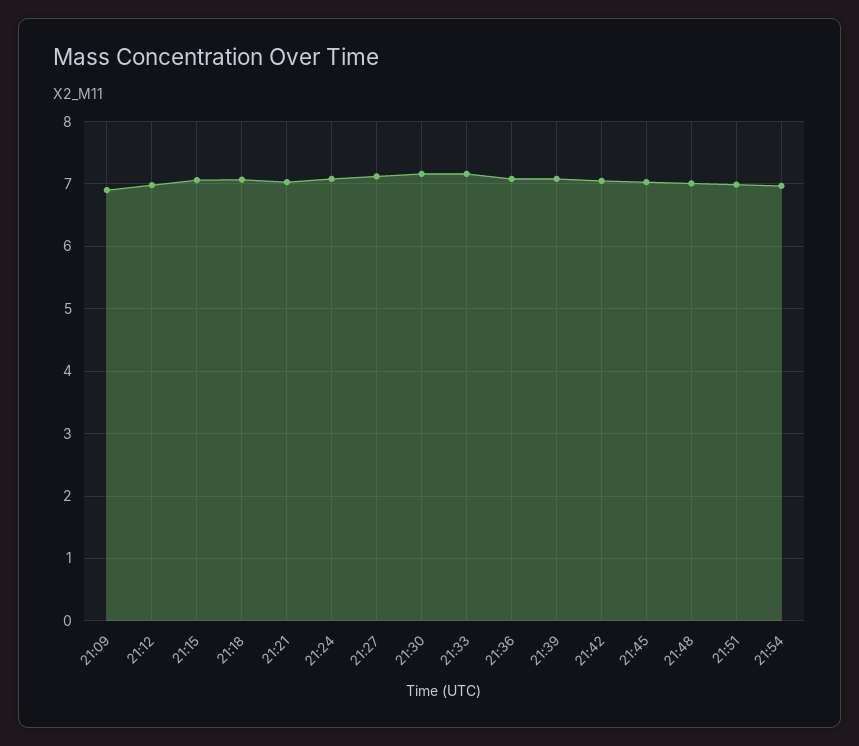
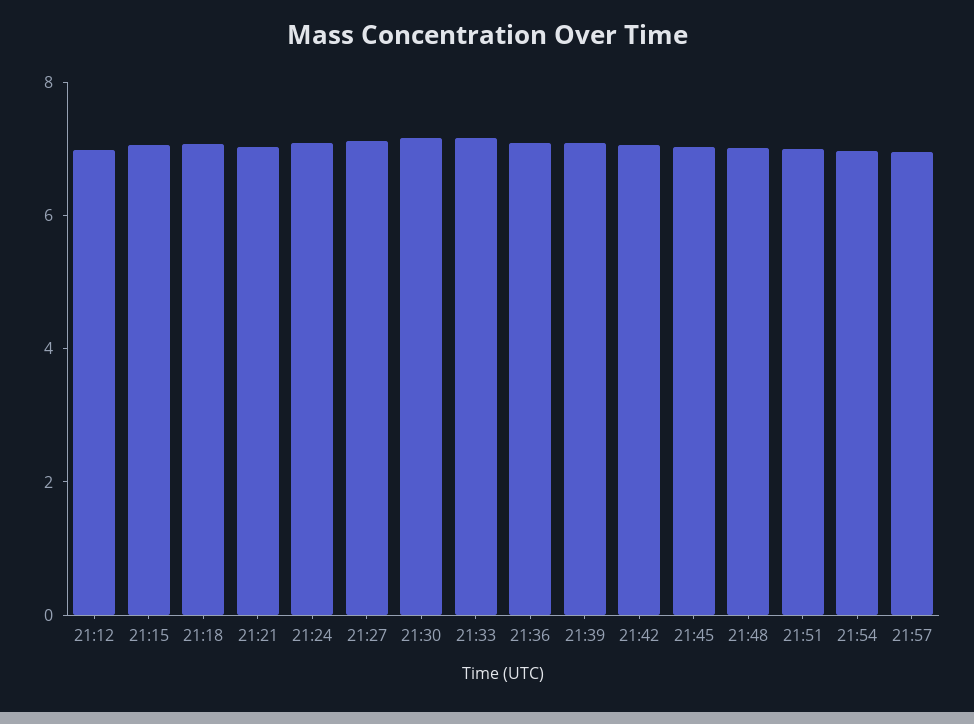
21:09: 6.9 -> none
21:57: none -> 7

